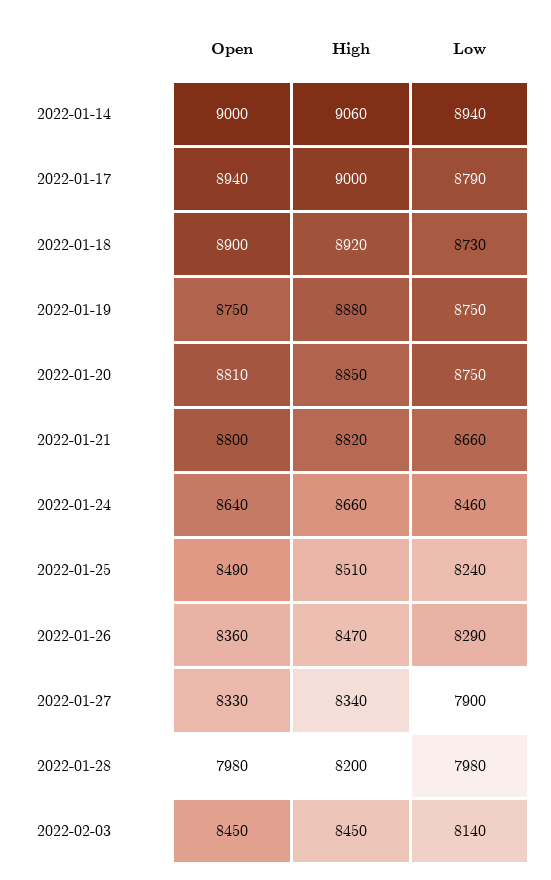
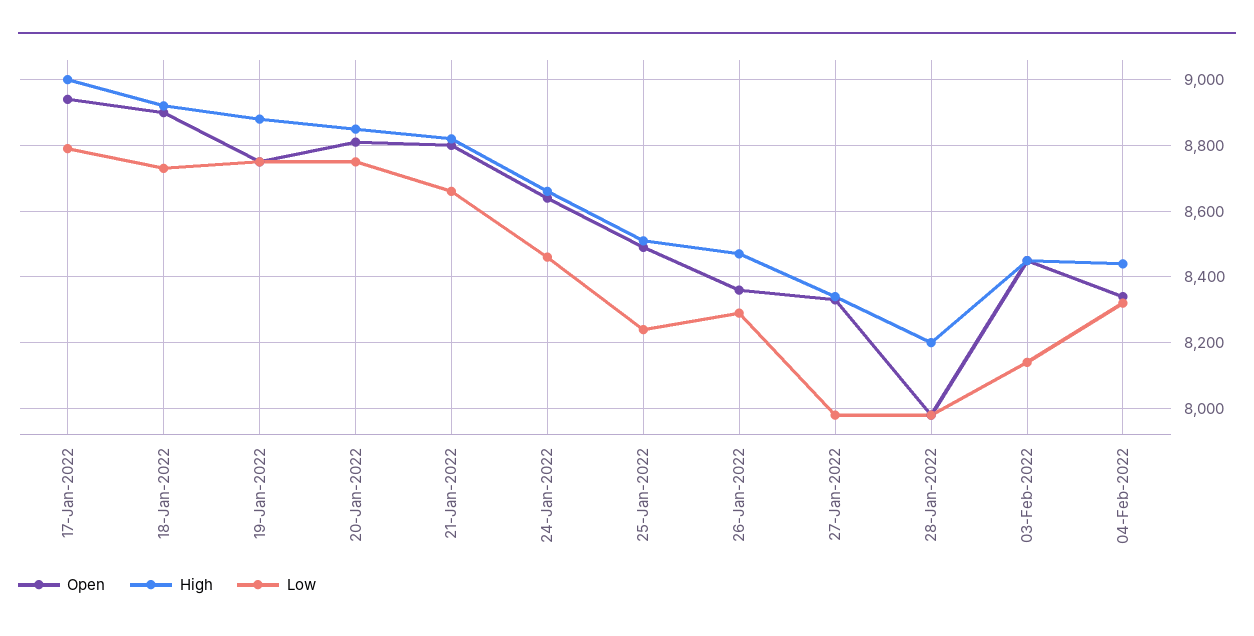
Open, 2022-01-14: 9000 -> none
High, 2022-01-14: 9060 -> none
Low, 2022-01-14: 8940 -> none
Low, 2022-01-27: 7900 -> 7980
Open, 04-Feb-2022: none -> 8340
High, 04-Feb-2022: none -> 8440
Low, 04-Feb-2022: none -> 8320

